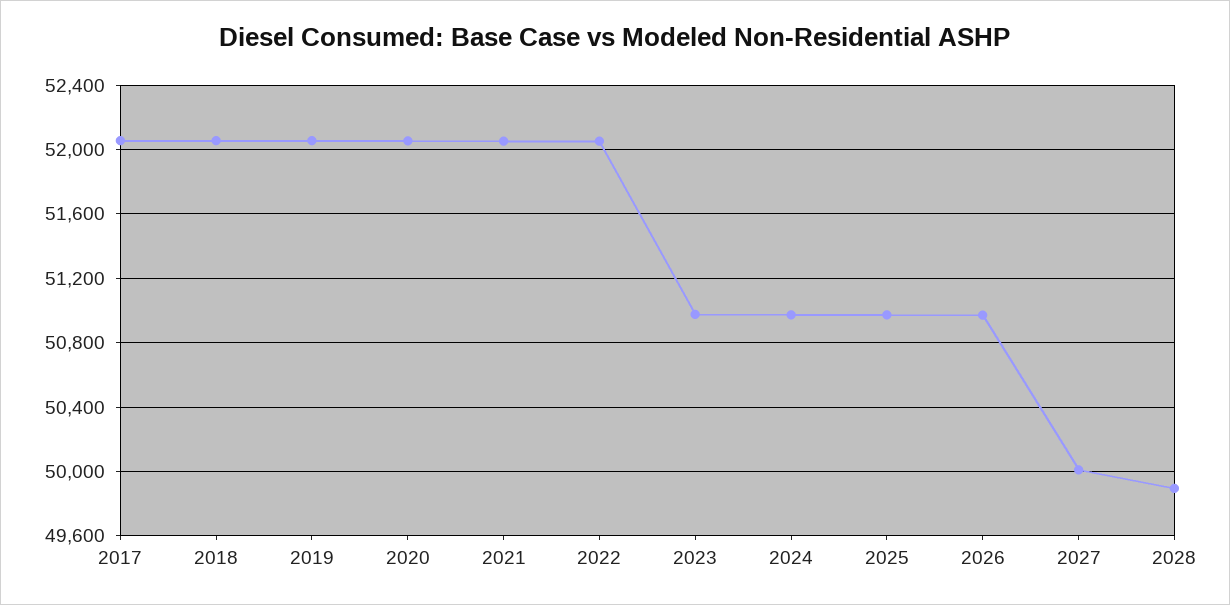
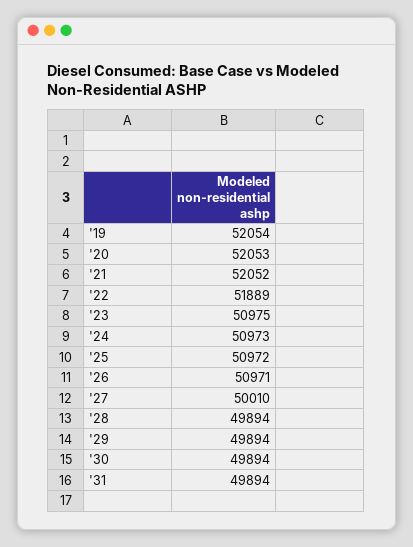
2017: 52050 -> none
2018: 52050 -> none
2022: 52050 -> 51889
'29: none -> 49894
'30: none -> 49894
'31: none -> 49894

